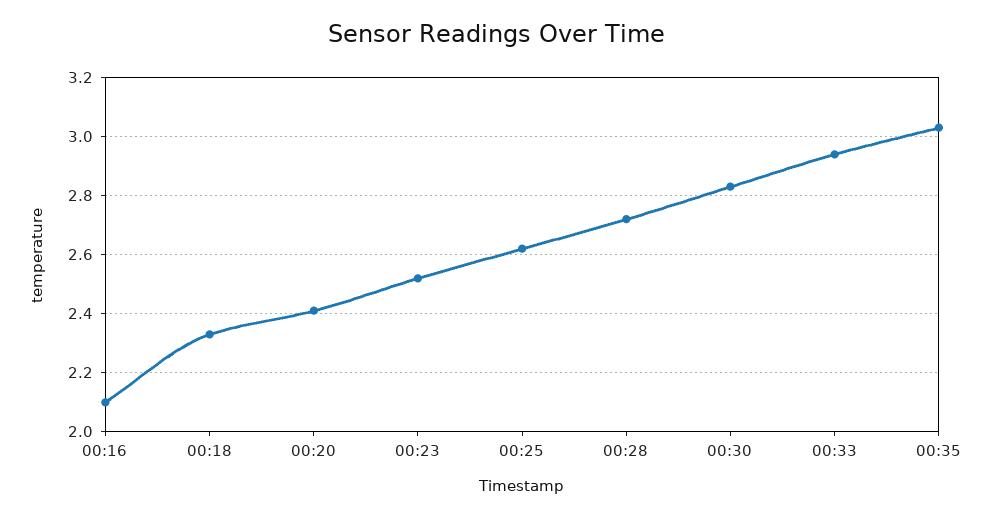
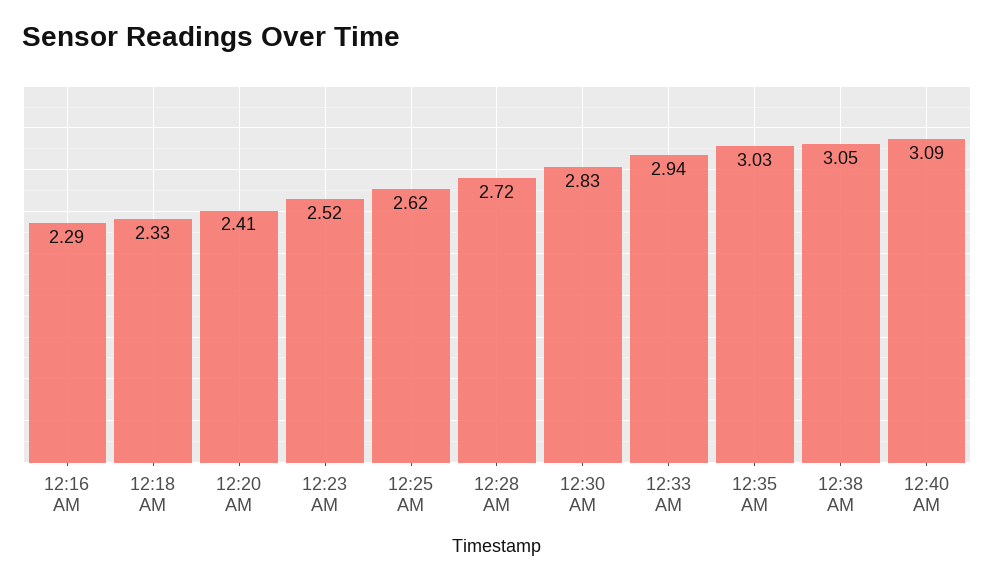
00:16: 2.1 -> 2.29
12:38 AM: none -> 3.05
12:40 AM: none -> 3.09

